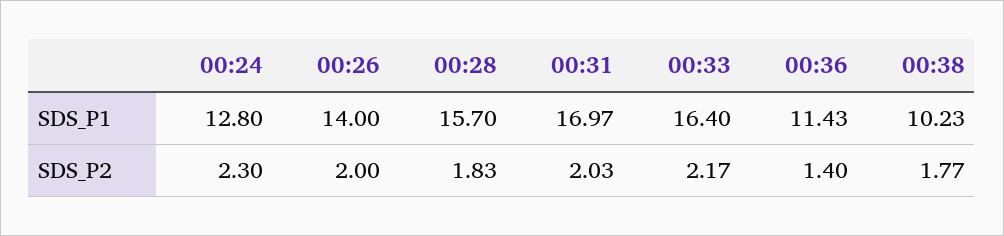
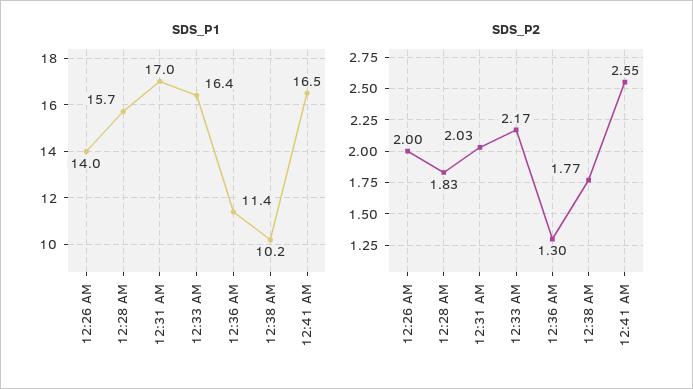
SDS_P1, 00:24: 12.8 -> none
SDS_P2, 00:24: 2.3 -> none
SDS_P2, 00:36: 1.4 -> 1.3
SDS_P1, 12:41 AM: none -> 16.5
SDS_P2, 12:41 AM: none -> 2.55

